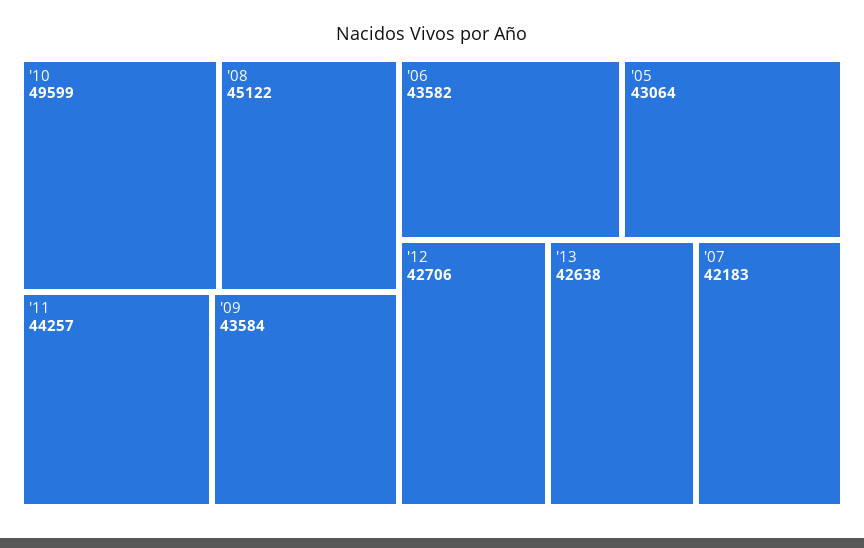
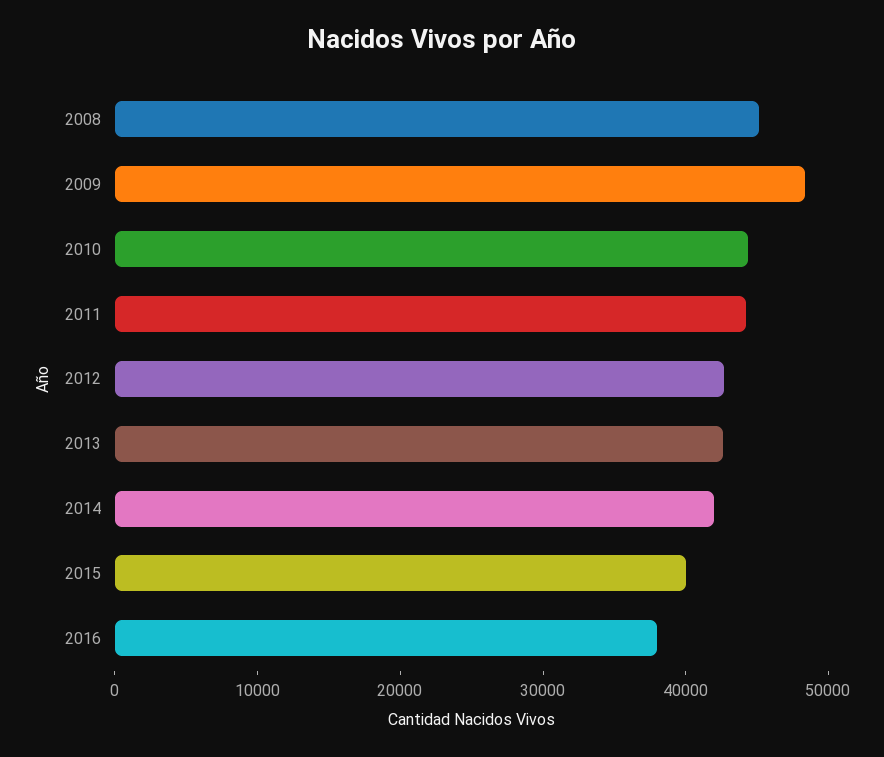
'10: 49599 -> 44000
'09: 43584 -> 48000
'06: 43582 -> none
'05: 43064 -> none
'07: 42183 -> none
2014: none -> 42000
2015: none -> 40000
2016: none -> 38000

